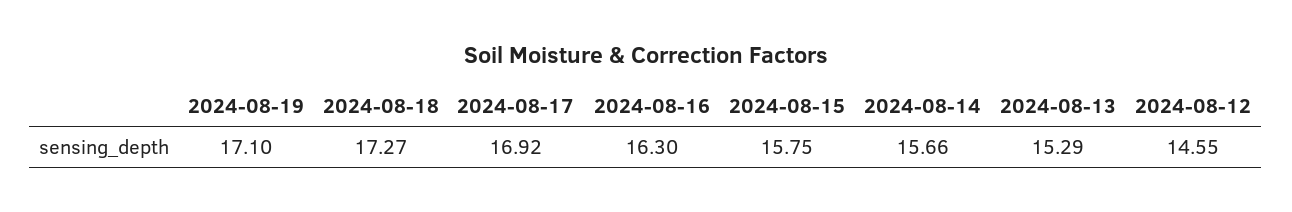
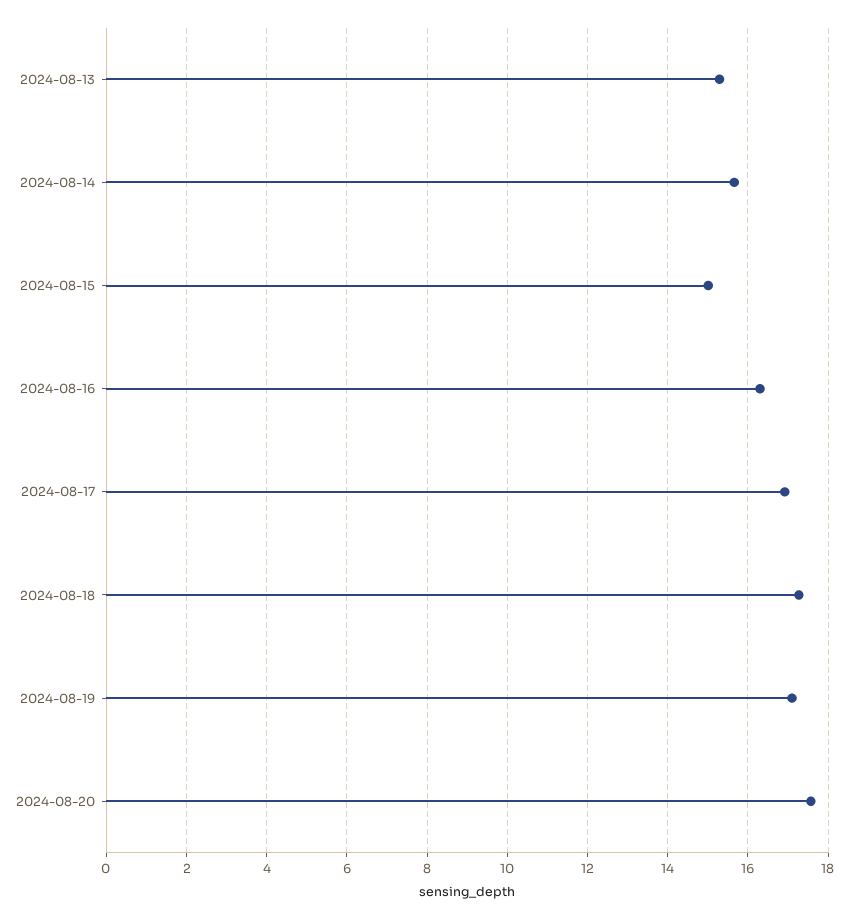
2024-08-15: 15.75 -> 15
2024-08-12: 14.55 -> none
2024-08-20: none -> 17.6

